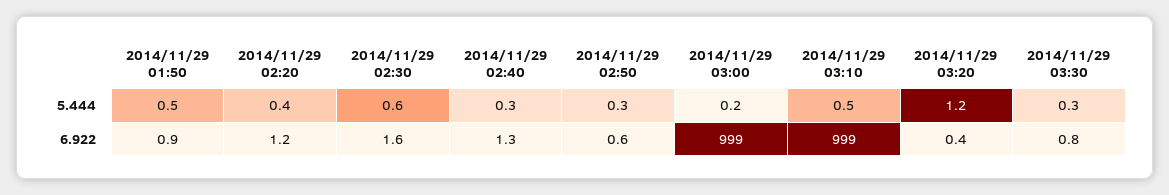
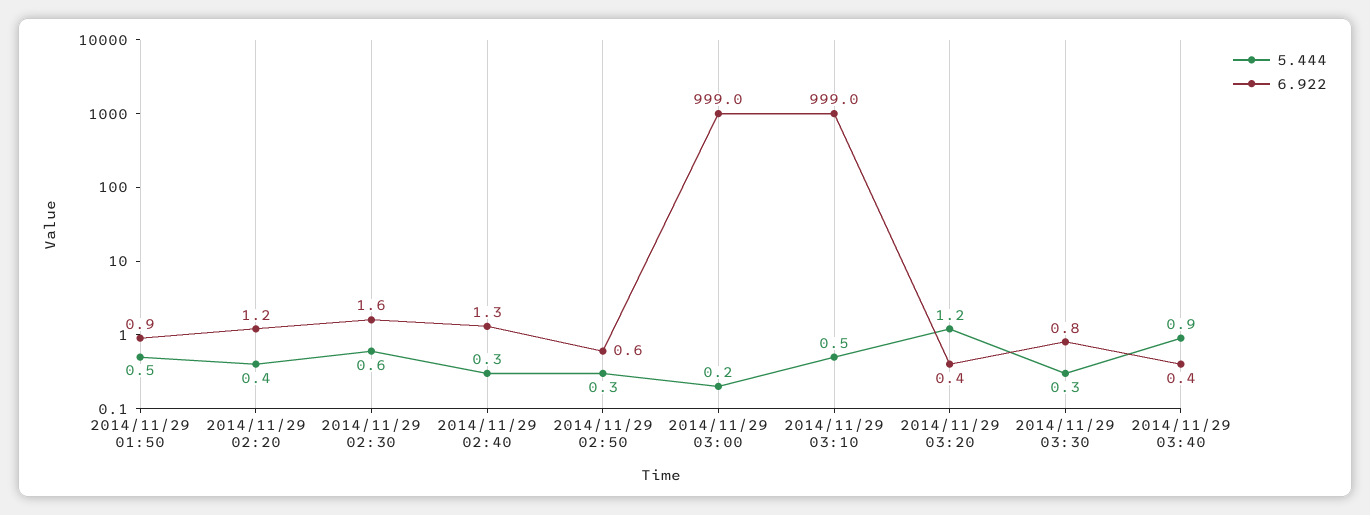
5.444, 2014/11/29 03:40: none -> 0.9
6.922, 2014/11/29 03:40: none -> 0.4

